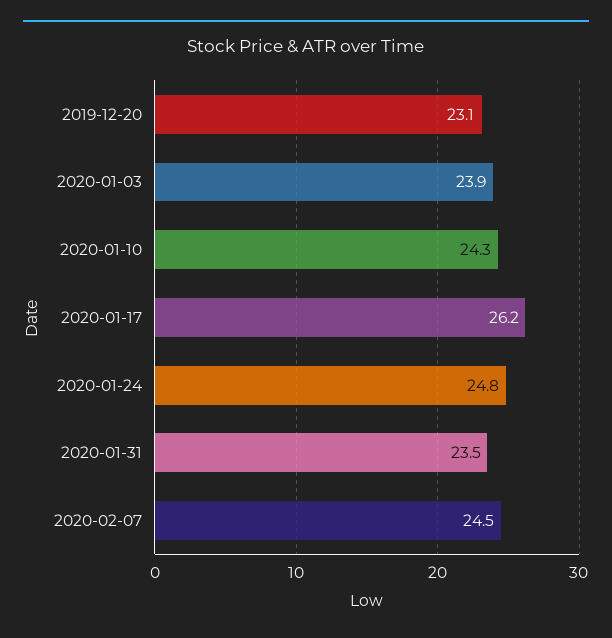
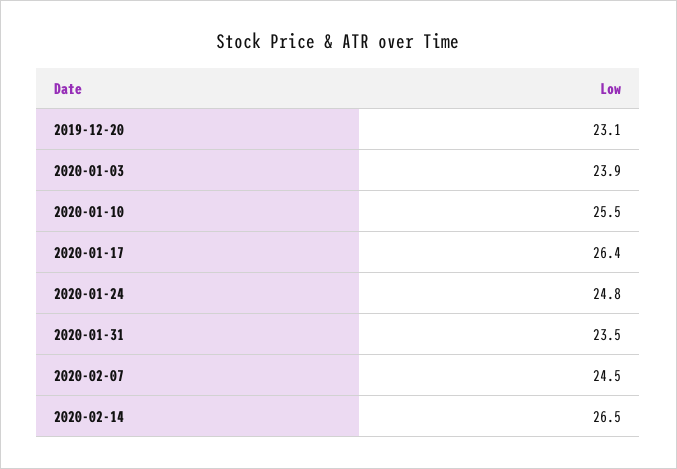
2020-01-10: 24.3 -> 25.5
2020-01-17: 26.2 -> 26.4
2020-02-14: none -> 26.5

